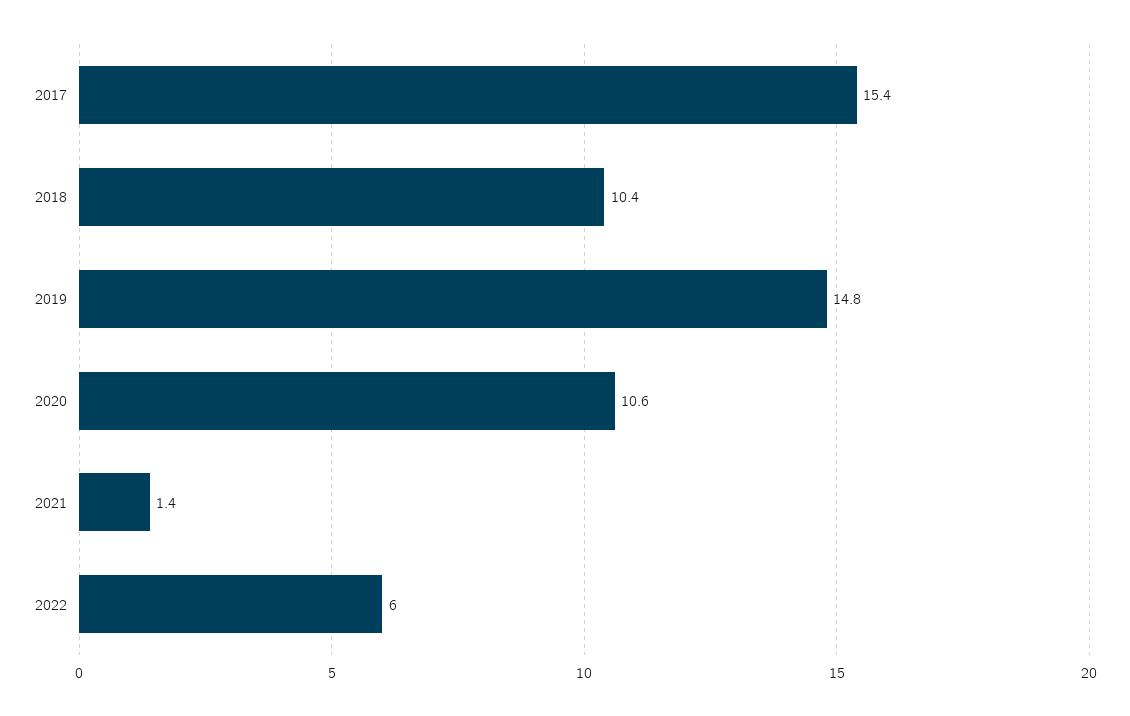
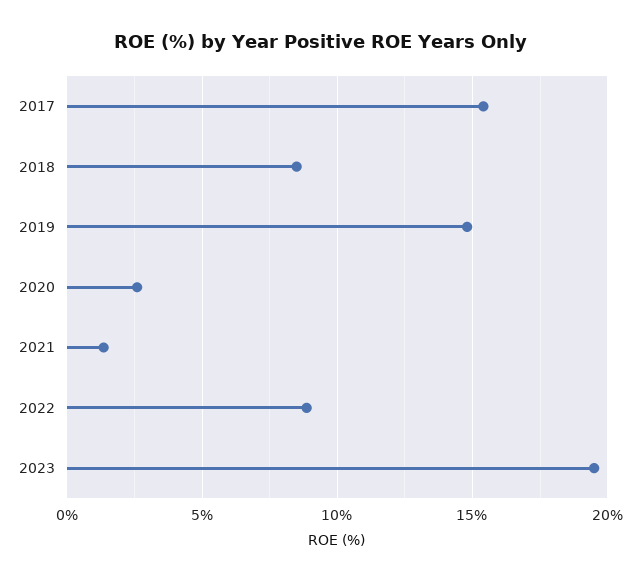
2018: 10.4 -> 8.5
2020: 10.6 -> 2.5
2022: 6 -> 9
2023: none -> 19.5

